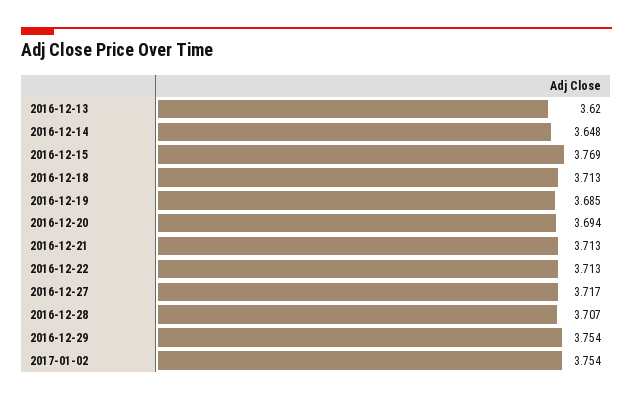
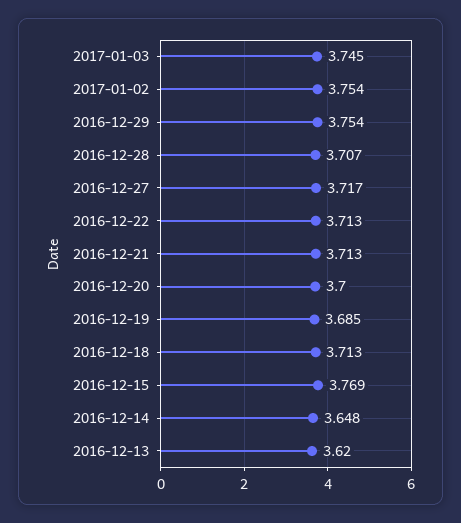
2016-12-20: 3.694 -> 3.7
2017-01-03: none -> 3.745

